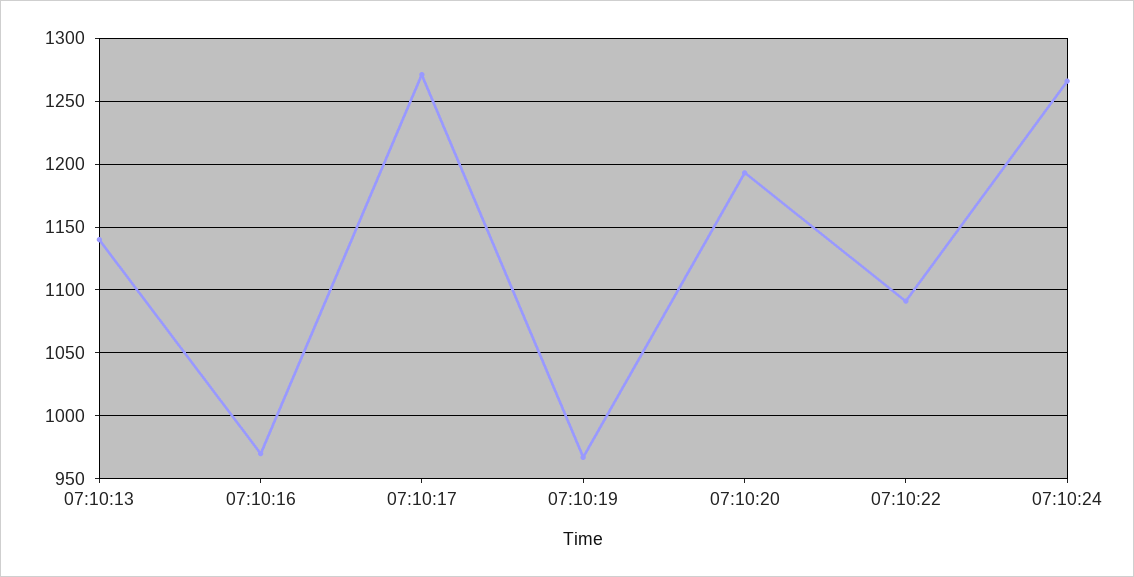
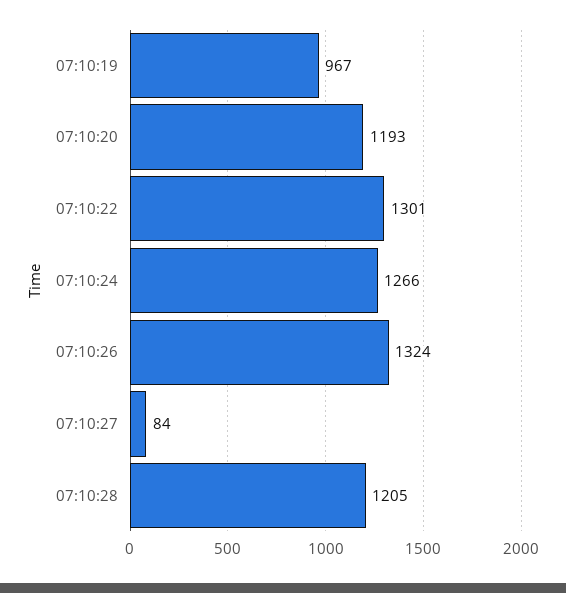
07:10:13: 1140 -> none
07:10:16: 970 -> none
07:10:17: 1270 -> none
07:10:22: 1090 -> 1301
07:10:26: none -> 1324
07:10:27: none -> 84
07:10:28: none -> 1205

